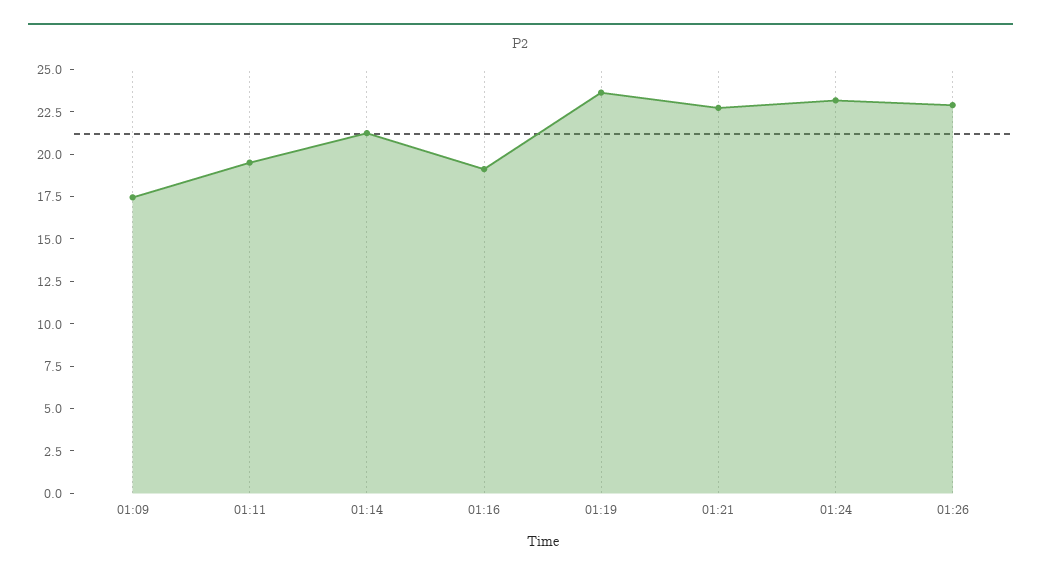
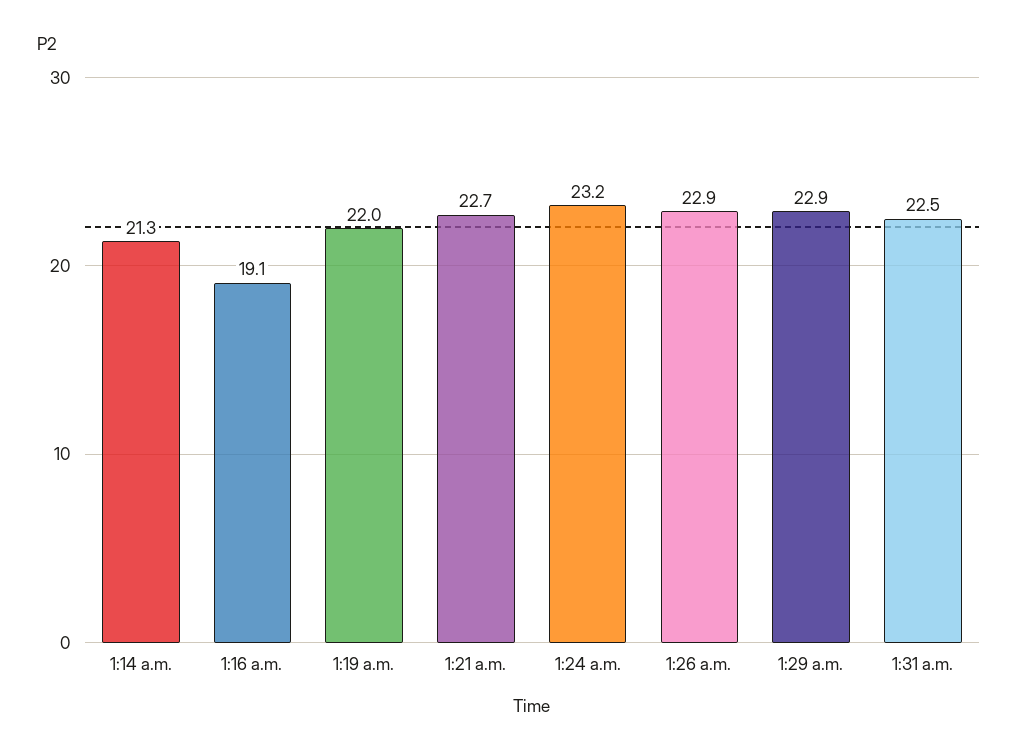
01:09: 17.5 -> none
01:11: 19.5 -> none
01:19: 23.5 -> 22
1:29 a.m.: none -> 22.9
1:31 a.m.: none -> 22.5

